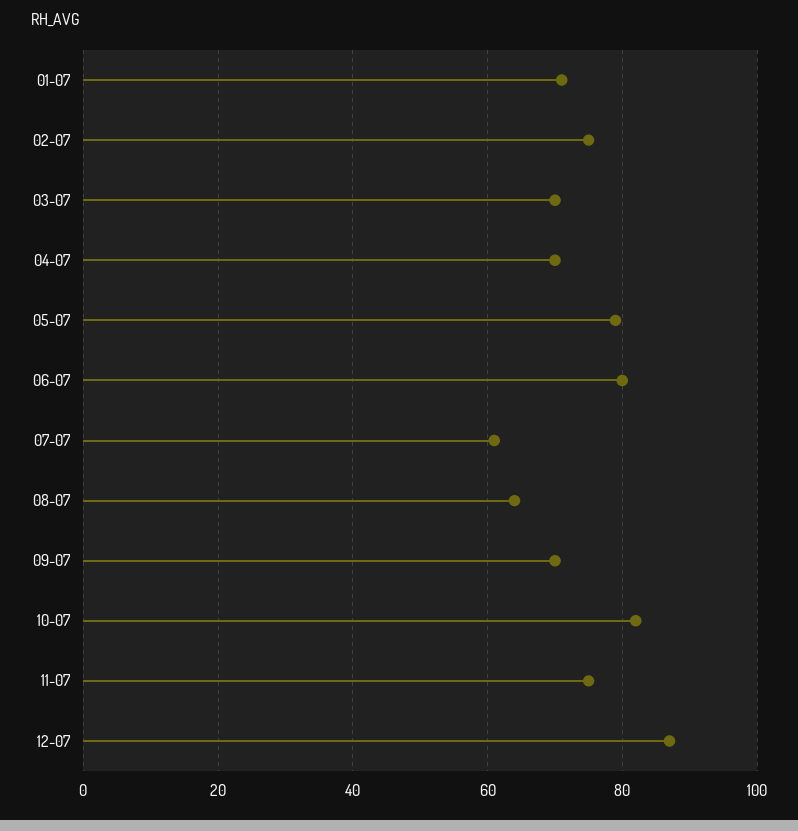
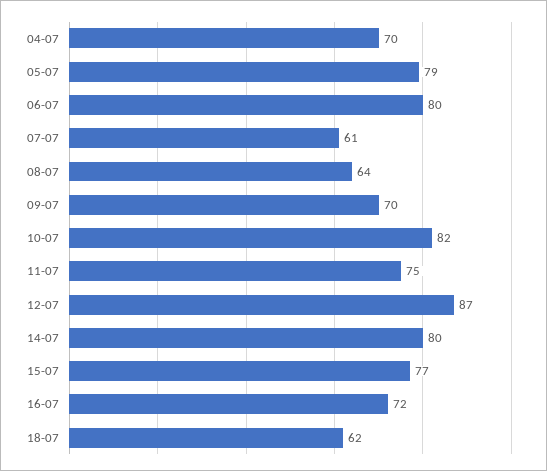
01-07: 70 -> none
02-07: 75 -> none
03-07: 70 -> none
14-07: none -> 80
15-07: none -> 77
16-07: none -> 72
18-07: none -> 62

